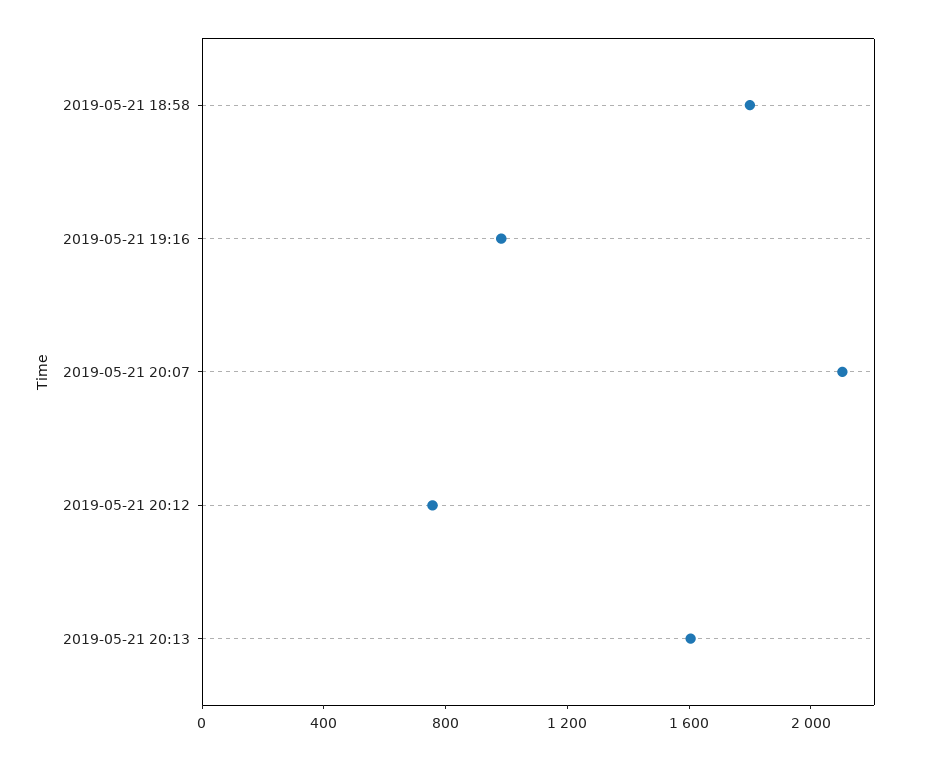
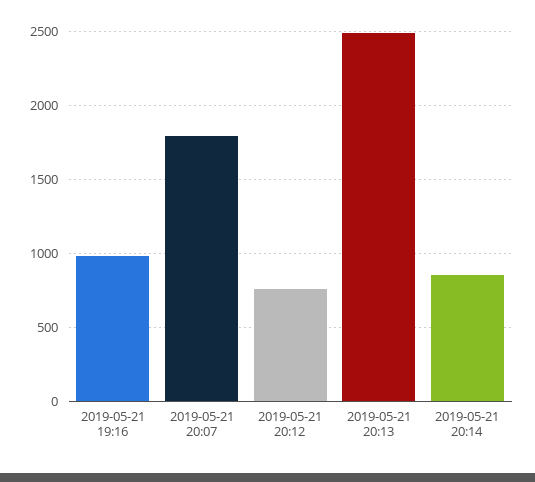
2019-05-21 18:58: 1800 -> none
2019-05-21 20:07: 2100 -> 1800
2019-05-21 20:13: 1600 -> 2500
2019-05-21 20:14: none -> 850

